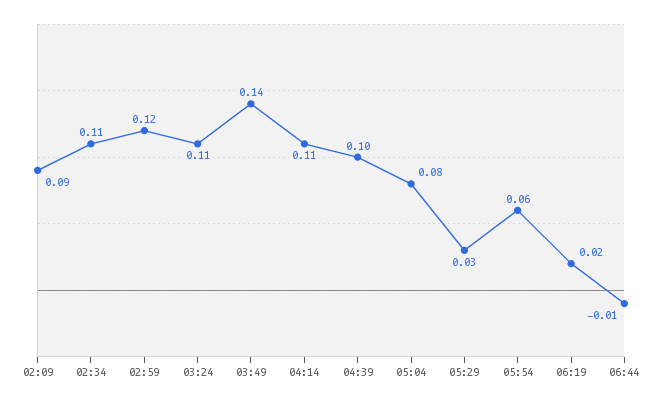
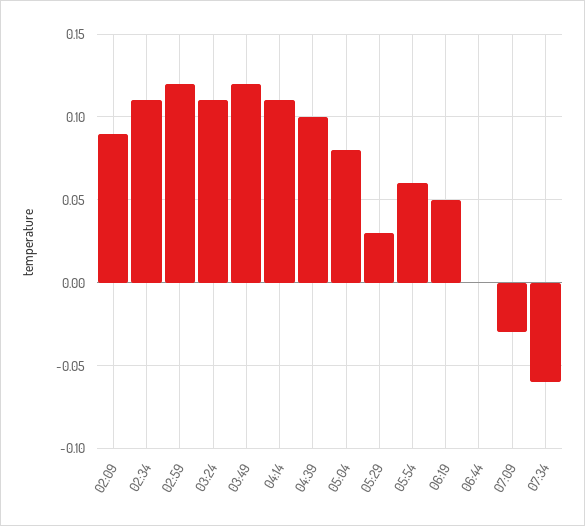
03:49: 0.14 -> 0.12
06:19: 0.02 -> 0.05
06:44: -0.01 -> 0
07:09: none -> -0.03
07:34: none -> -0.06

